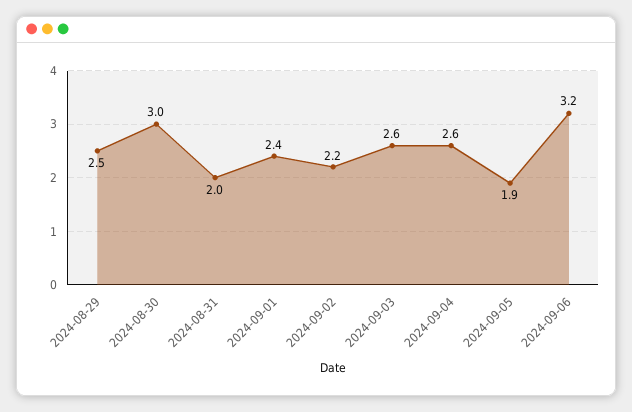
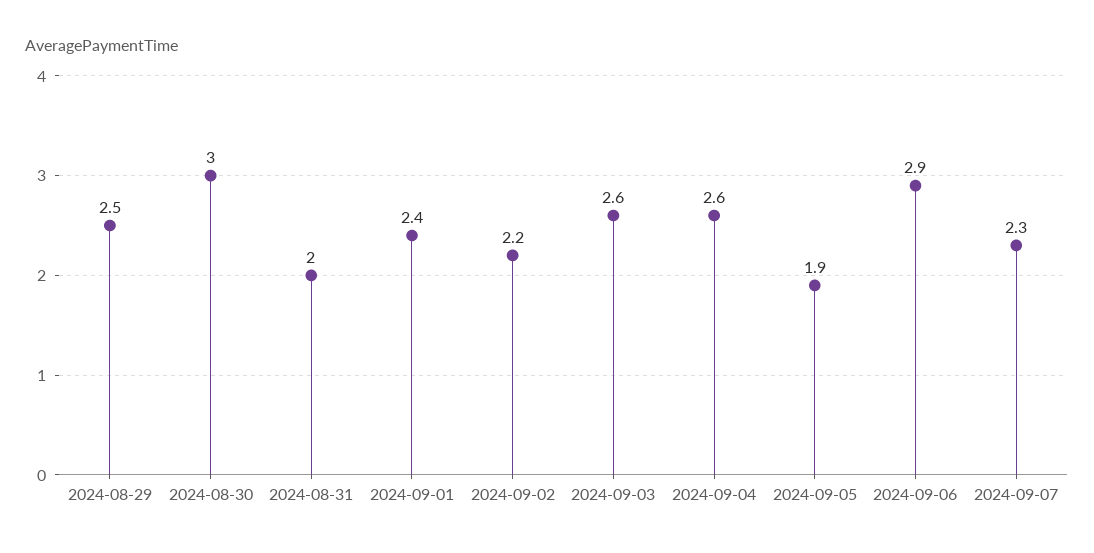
2024-09-06: 3.2 -> 2.9
2024-09-07: none -> 2.3

